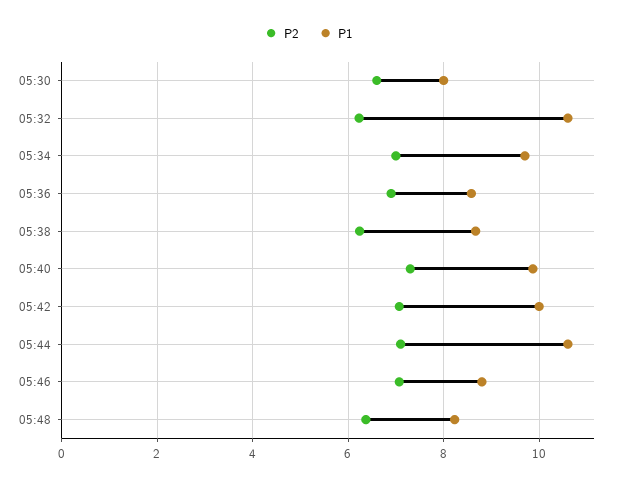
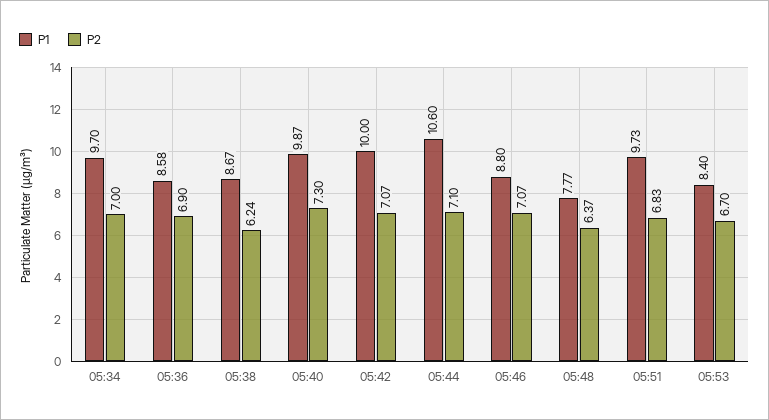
P2, 05:30: 6.6 -> none
P1, 05:30: 8 -> none
P2, 05:32: 6.2 -> none
P1, 05:32: 10.6 -> none
P1, 05:48: 8.2 -> 7.77
P1, 05:51: none -> 9.73
P2, 05:51: none -> 6.83
P1, 05:53: none -> 8.4
P2, 05:53: none -> 6.7

